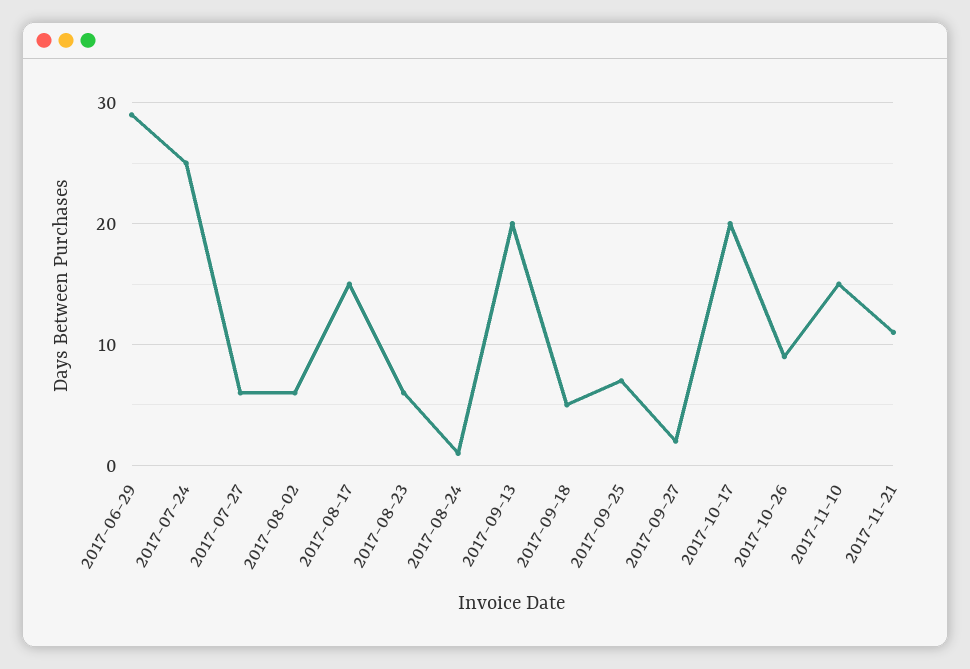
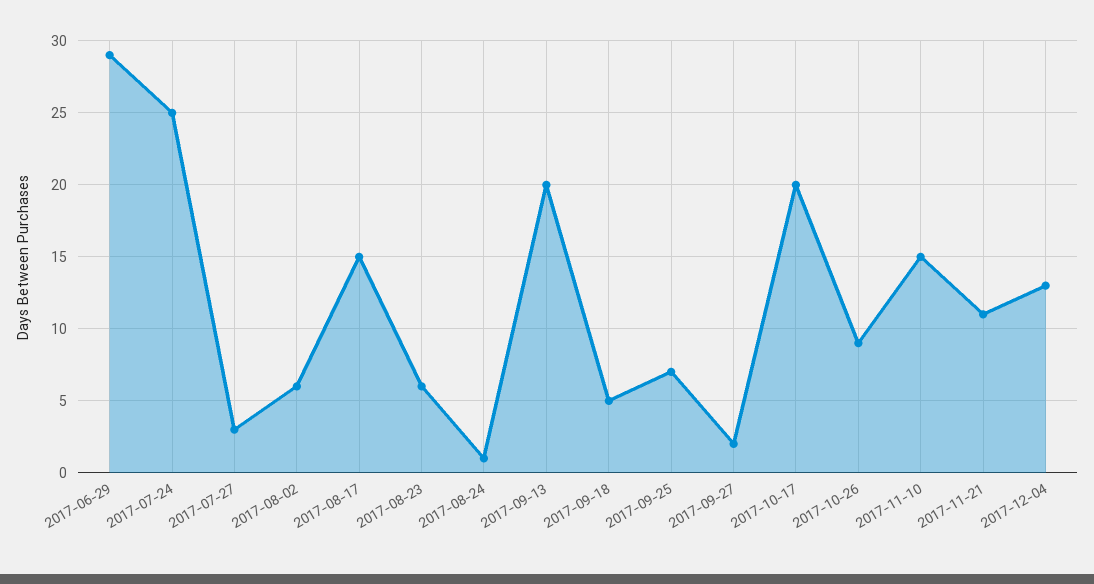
2017-07-27: 6 -> 3
2017-12-04: none -> 13

